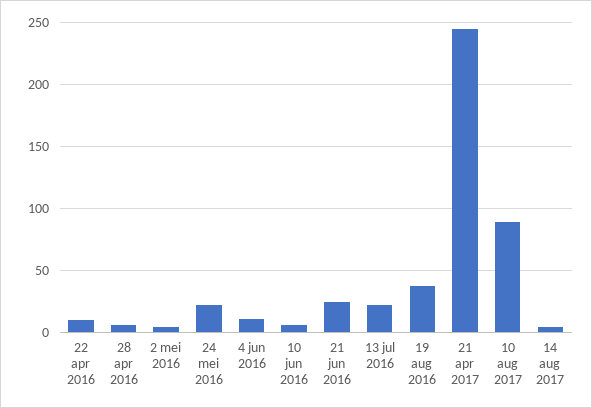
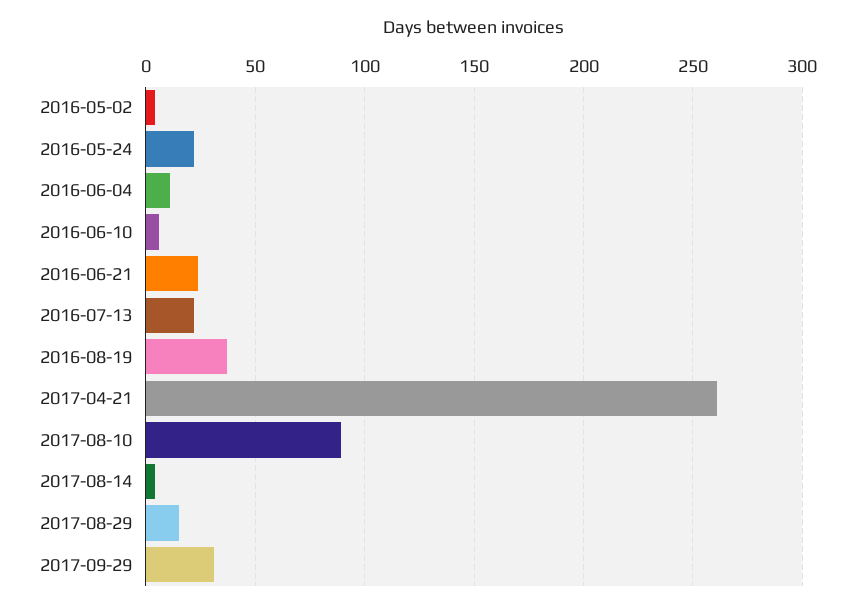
22 apr 2016: 10 -> none
28 apr 2016: 5 -> none
21 apr 2017: 245 -> 260
2017-08-29: none -> 15
2017-09-29: none -> 30

